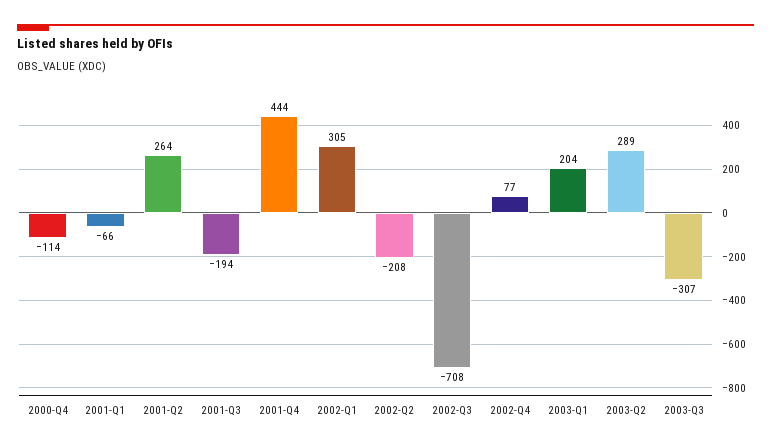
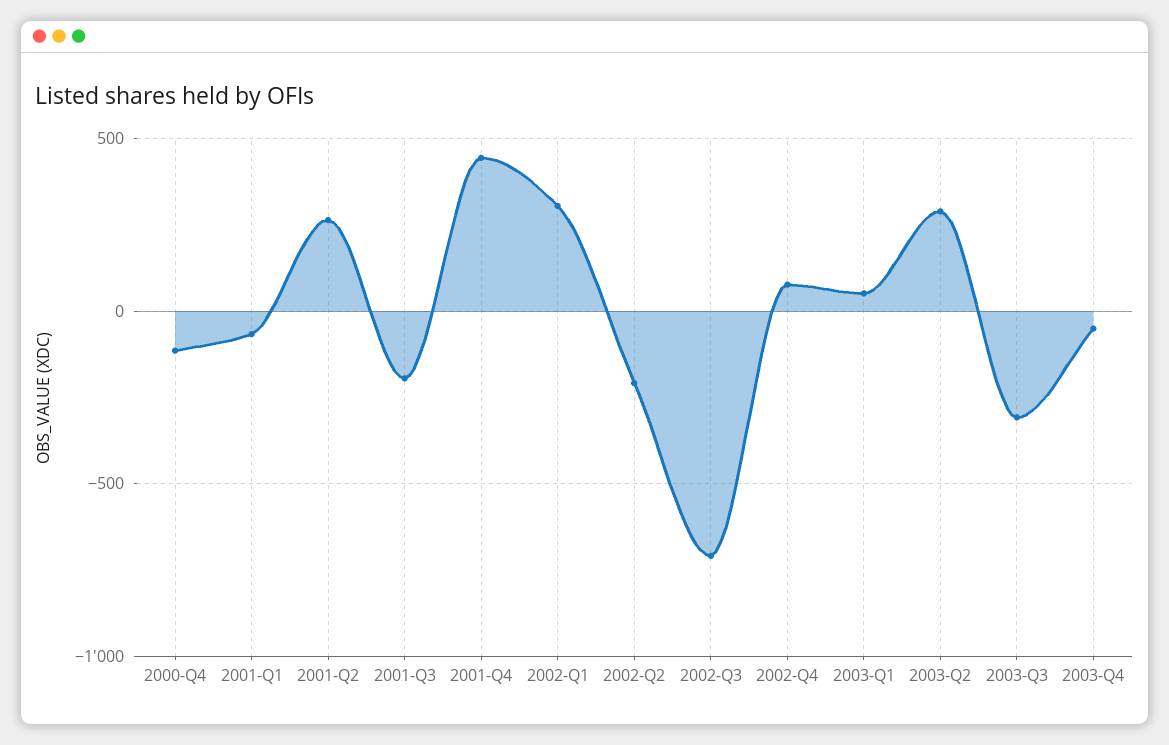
2003-Q1: 204 -> 50
2003-Q4: none -> -50

